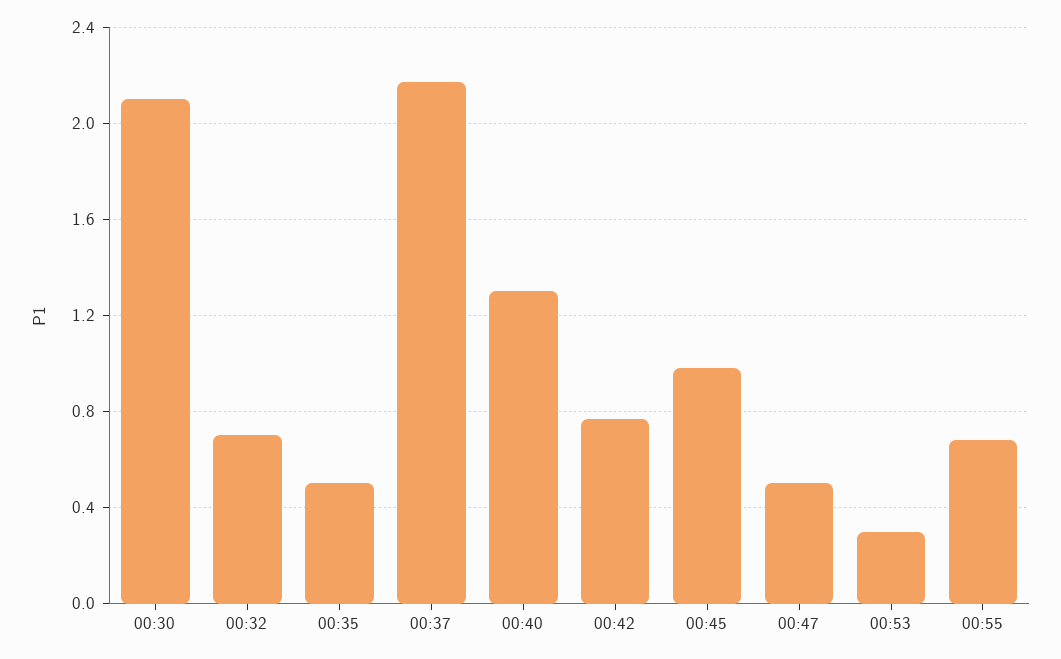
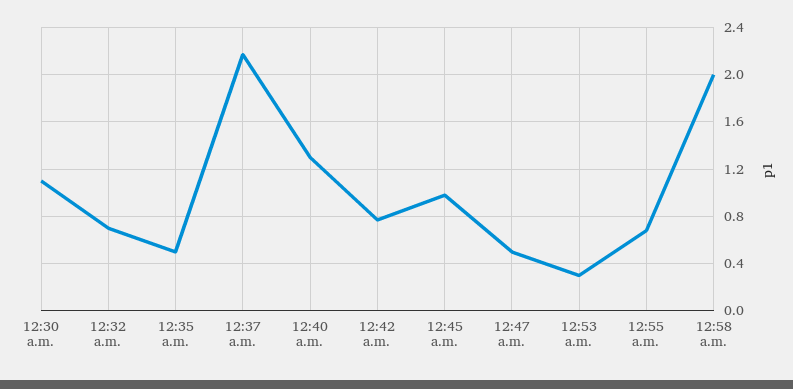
00:30: 2.1 -> 1.1
12:58 a.m.: none -> 2

